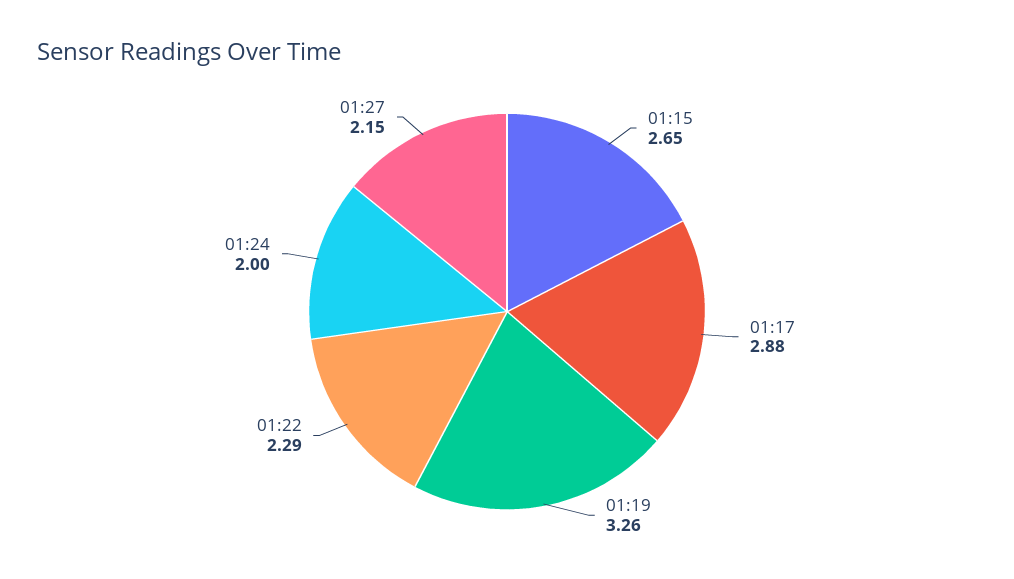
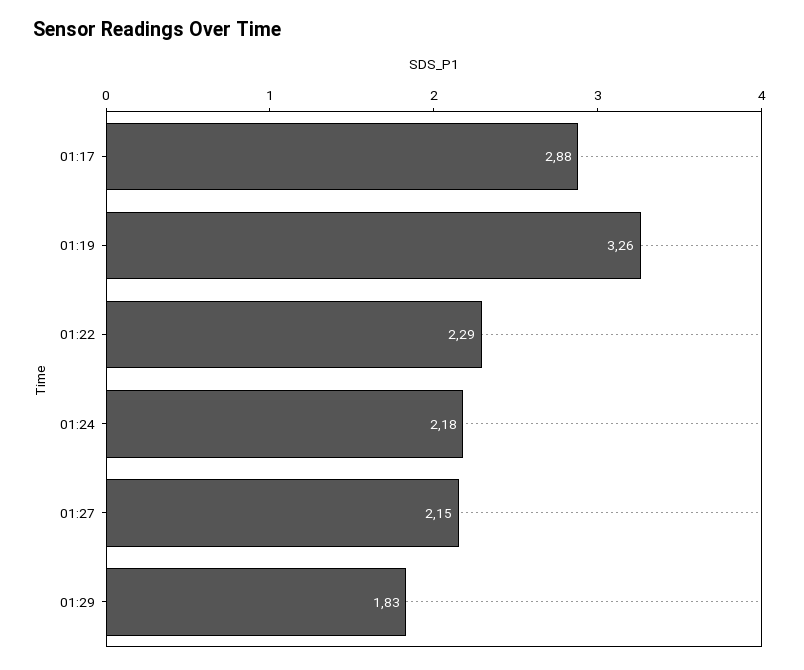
01:15: 2.65 -> none
01:24: 2 -> 2.18
01:29: none -> 1.83

